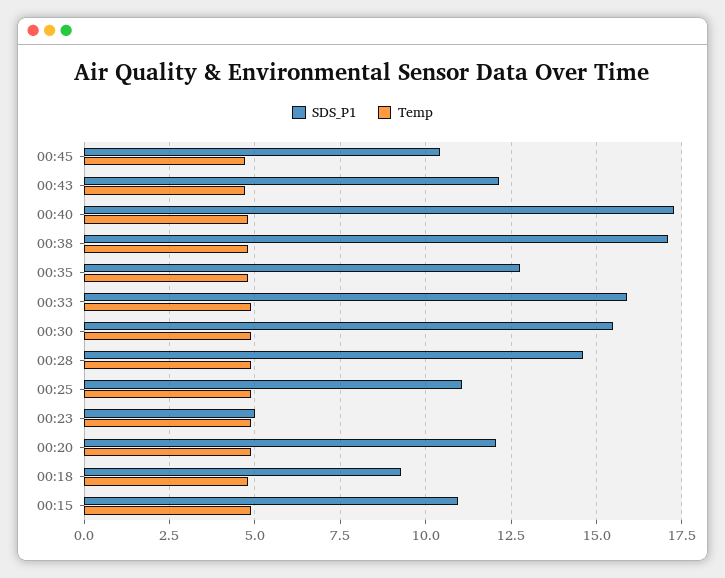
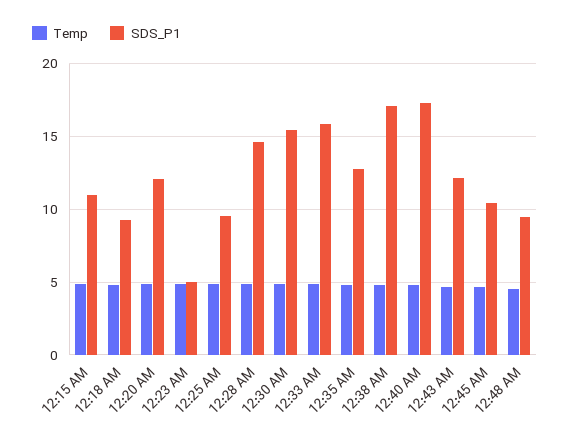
SDS_P1, 00:25: 11 -> 9.5
Temp, 12:48 AM: none -> 4.5
SDS_P1, 12:48 AM: none -> 9.5

